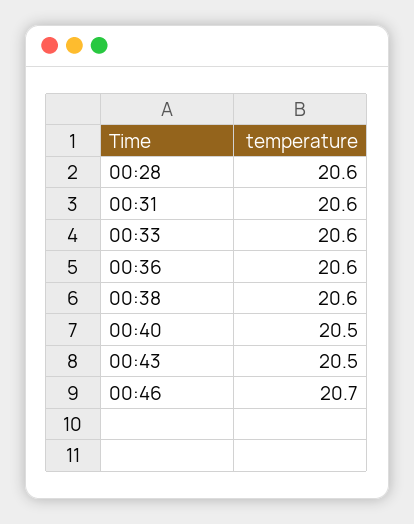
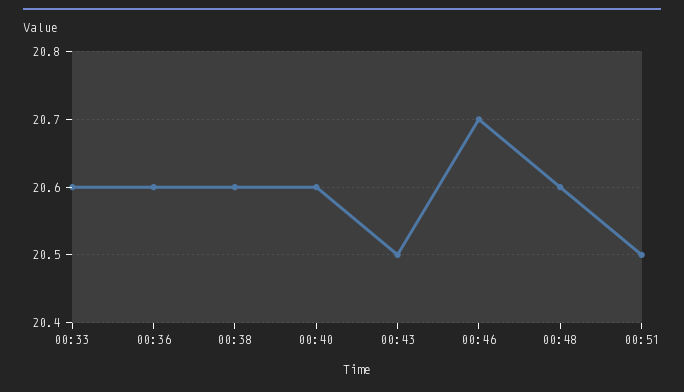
00:28: 20.6 -> none
00:31: 20.6 -> none
00:40: 20.5 -> 20.6
00:48: none -> 20.6
00:51: none -> 20.5

